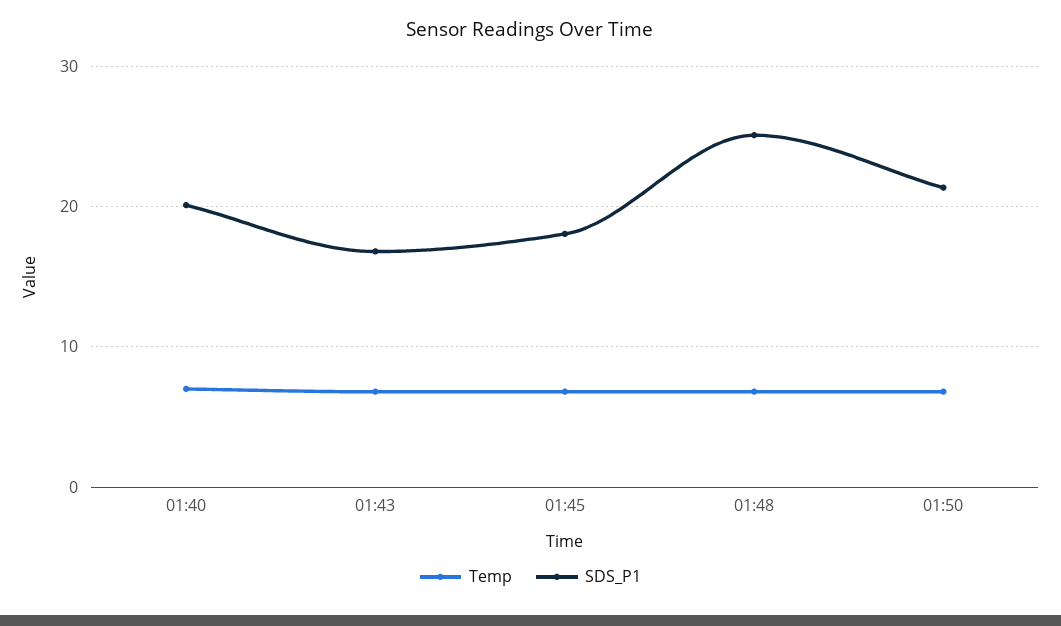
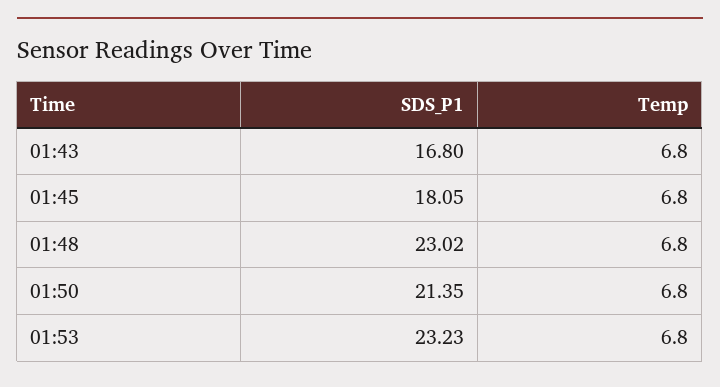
Temp, 01:40: 7 -> none
SDS_P1, 01:40: 20 -> none
SDS_P1, 01:48: 25 -> 23.02
SDS_P1, 01:53: none -> 23.23
Temp, 01:53: none -> 6.8

